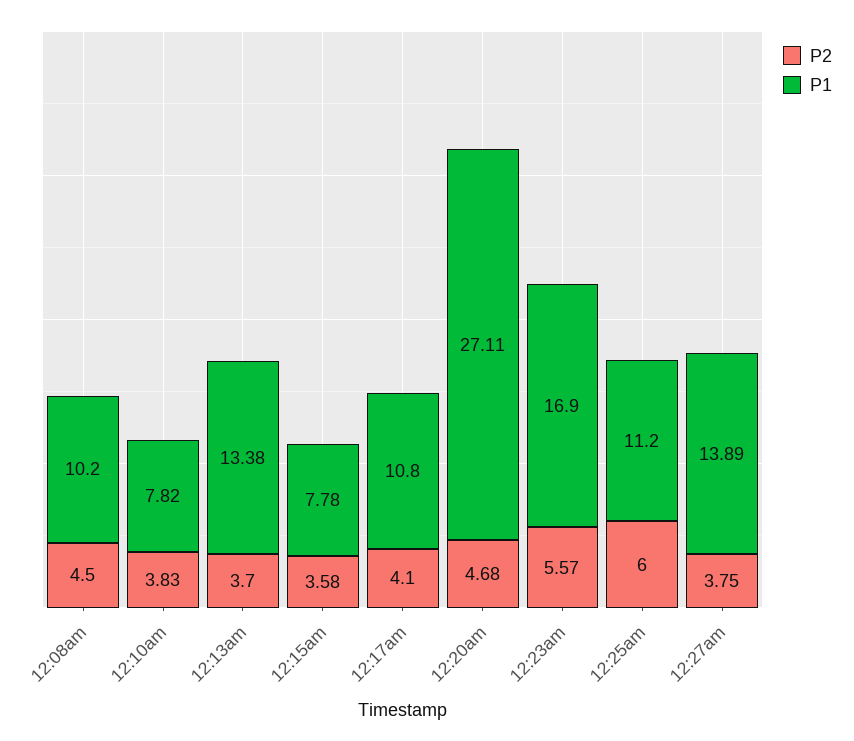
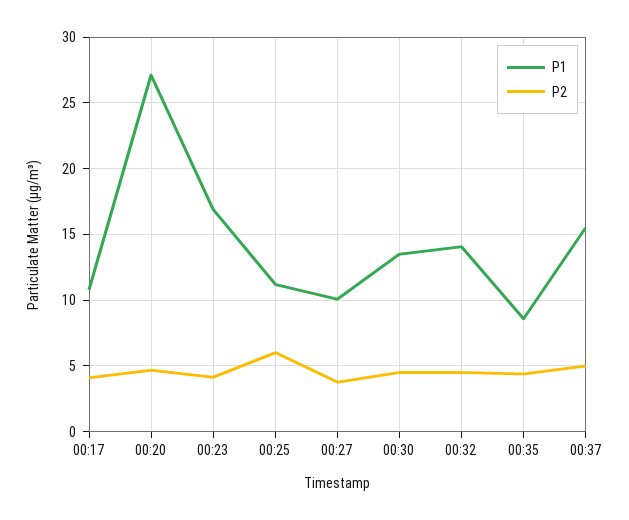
P2, 12:08am: 4.5 -> none
P1, 12:08am: 10.2 -> none
P2, 12:10am: 3.83 -> none
P1, 12:10am: 7.82 -> none
P2, 12:13am: 3.7 -> none
P1, 12:13am: 13.38 -> none
P2, 12:15am: 3.58 -> none
P1, 12:15am: 7.78 -> none
P2, 12:23am: 5.57 -> 4
P1, 12:27am: 13.89 -> 10
P1, 00:30: none -> 13.5
P2, 00:30: none -> 4.5
P1, 00:32: none -> 14
P2, 00:32: none -> 4.5
P1, 00:35: none -> 8.5
P2, 00:35: none -> 4.5
P1, 00:37: none -> 15.5
P2, 00:37: none -> 5

